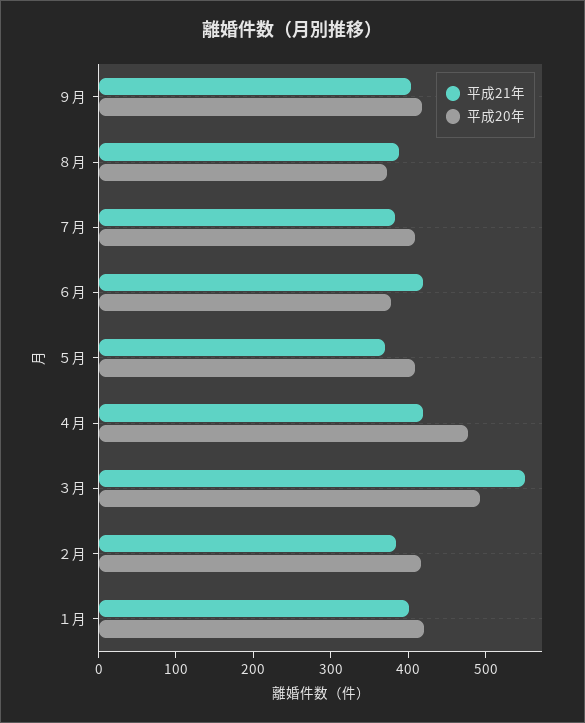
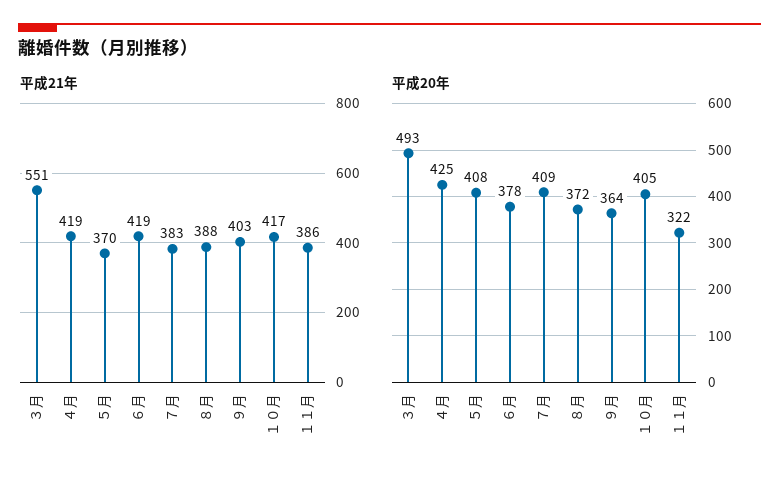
平成20年, ９月: 420 -> 364
平成20年, ４月: 480 -> 425
平成21年, ２月: 380 -> none
平成20年, ２月: 420 -> none
平成21年, １月: 400 -> none
平成20年, １月: 420 -> none
平成21年, １０月: none -> 417
平成21年, １１月: none -> 386
平成20年, １０月: none -> 405
平成20年, １１月: none -> 322

